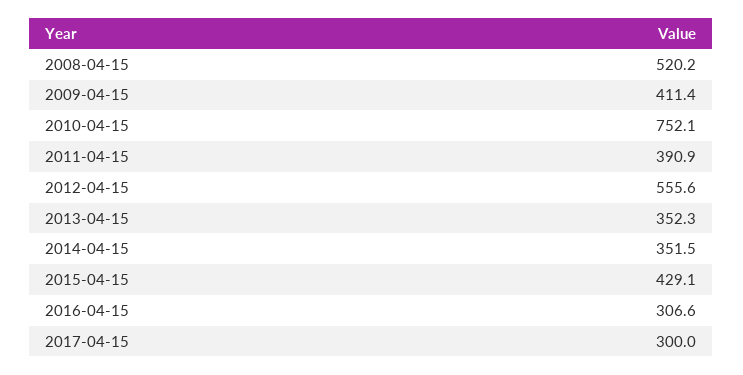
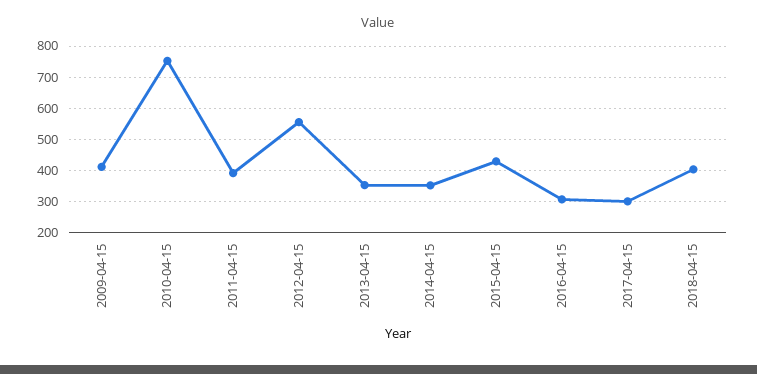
2008-04-15: 520.2 -> none
2018-04-15: none -> 400

